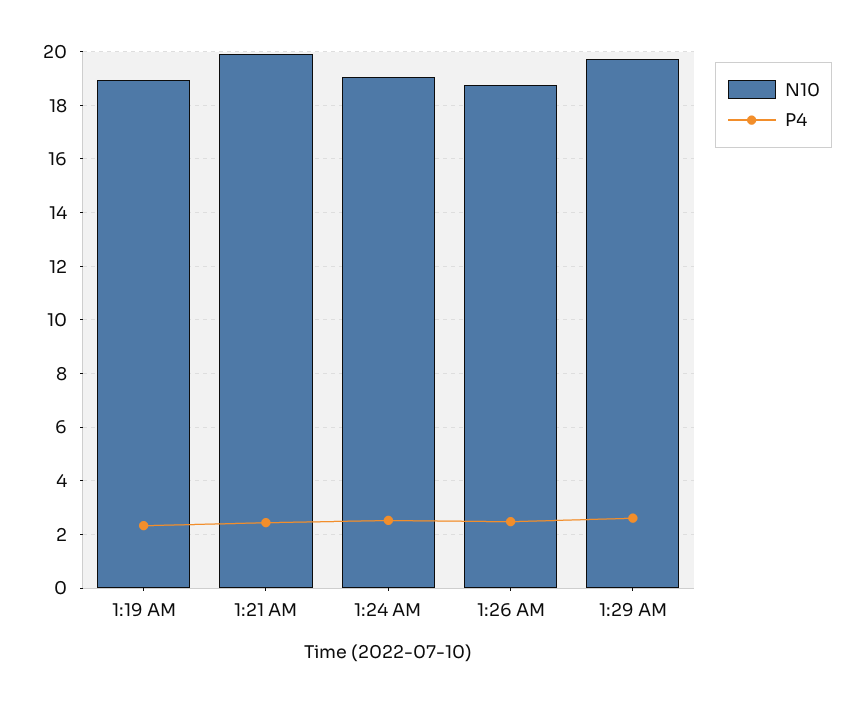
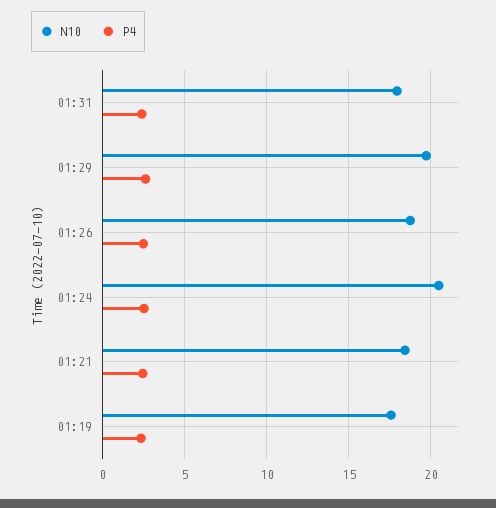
N10, 1:19 AM: 19 -> 17.5
N10, 1:21 AM: 20 -> 18.5
N10, 1:24 AM: 19 -> 20.5
N10, 01:31: none -> 18
P4, 01:31: none -> 2.5

